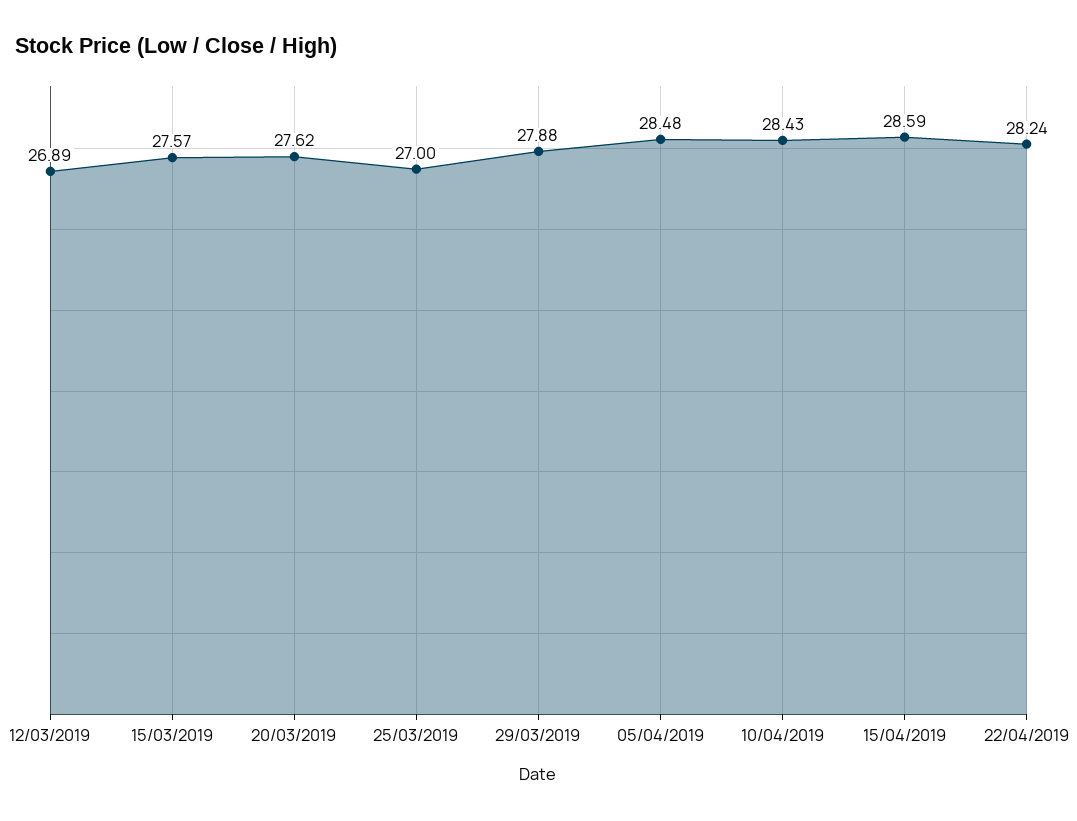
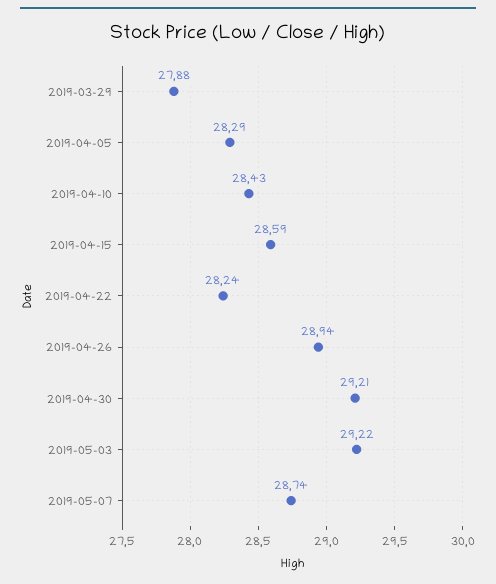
12/03/2019: 26.89 -> none
15/03/2019: 27.57 -> none
20/03/2019: 27.62 -> none
25/03/2019: 27 -> none
05/04/2019: 28.48 -> 28.29
2019-04-26: none -> 28.94
2019-04-30: none -> 29.21
2019-05-03: none -> 29.22
2019-05-07: none -> 28.74

